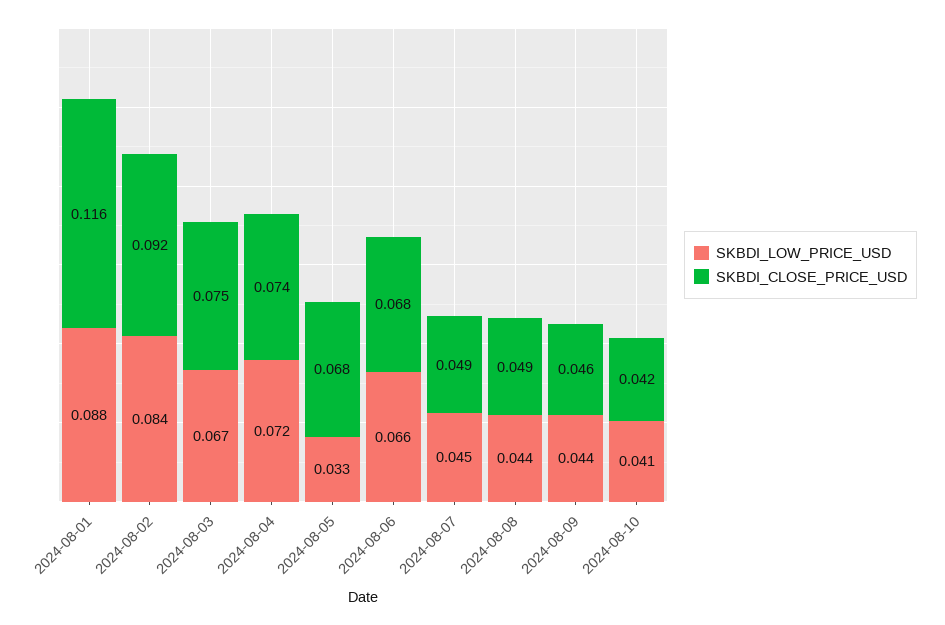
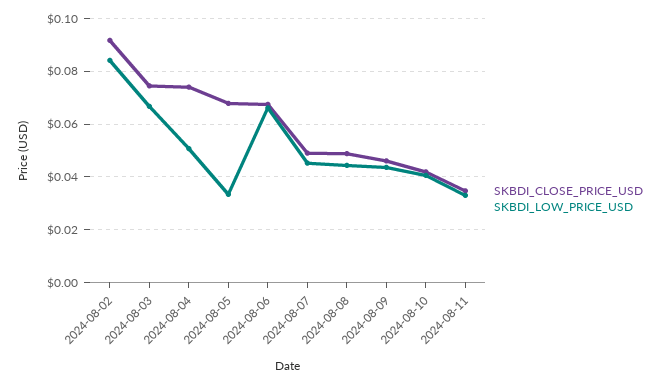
SKBDI_LOW_PRICE_USD, 2024-08-01: 0.088 -> none
SKBDI_CLOSE_PRICE_USD, 2024-08-01: 0.116 -> none
SKBDI_LOW_PRICE_USD, 2024-08-04: 0.072 -> 0.05
SKBDI_CLOSE_PRICE_USD, 2024-08-11: none -> 0.035
SKBDI_LOW_PRICE_USD, 2024-08-11: none -> 0.0325

